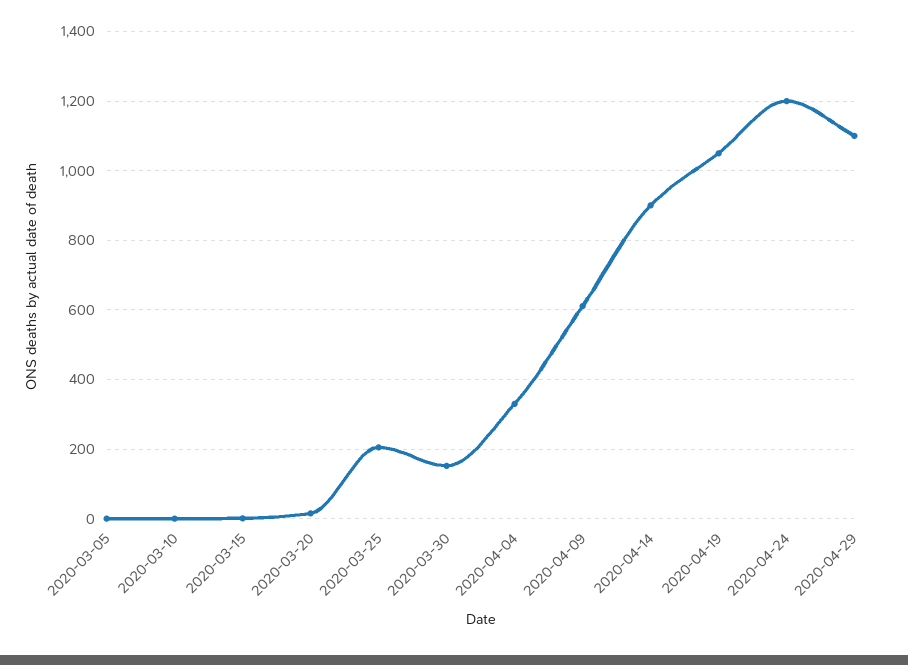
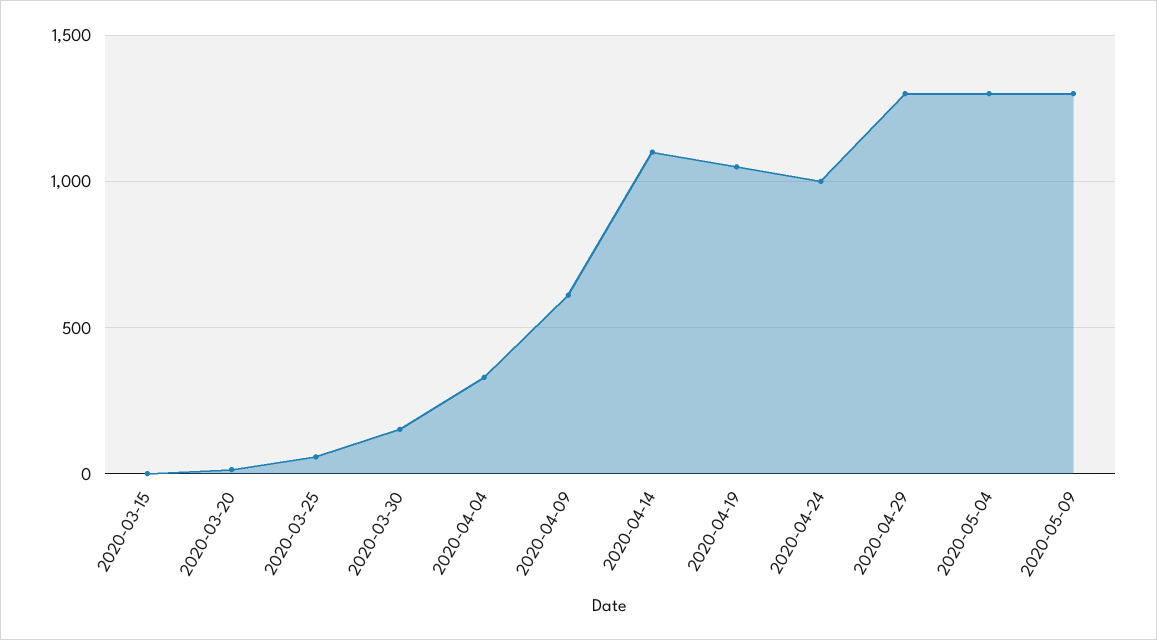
2020-03-05: 0 -> none
2020-03-10: 0 -> none
2020-03-25: 200 -> 50
2020-04-14: 900 -> 1100
2020-04-24: 1200 -> 1000
2020-04-29: 1100 -> 1300
2020-05-04: none -> 1300
2020-05-09: none -> 1300

